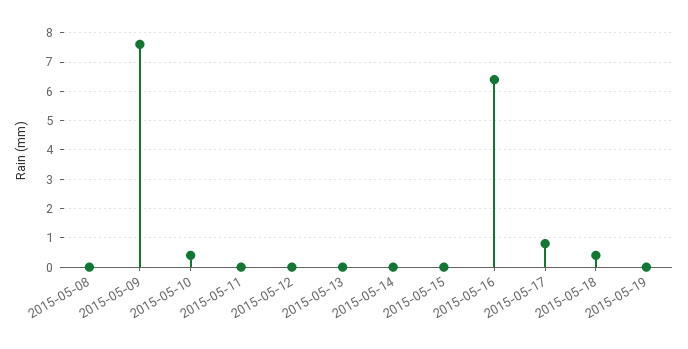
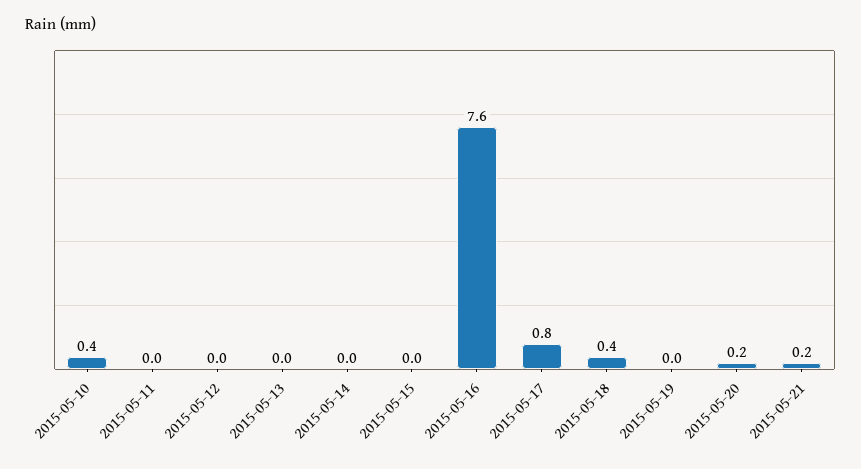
2015-05-08: 0 -> none
2015-05-09: 7.5 -> none
2015-05-16: 6.5 -> 7.6
2015-05-20: none -> 0.2
2015-05-21: none -> 0.2

